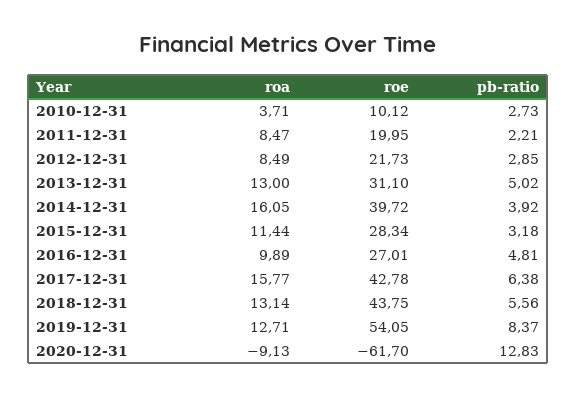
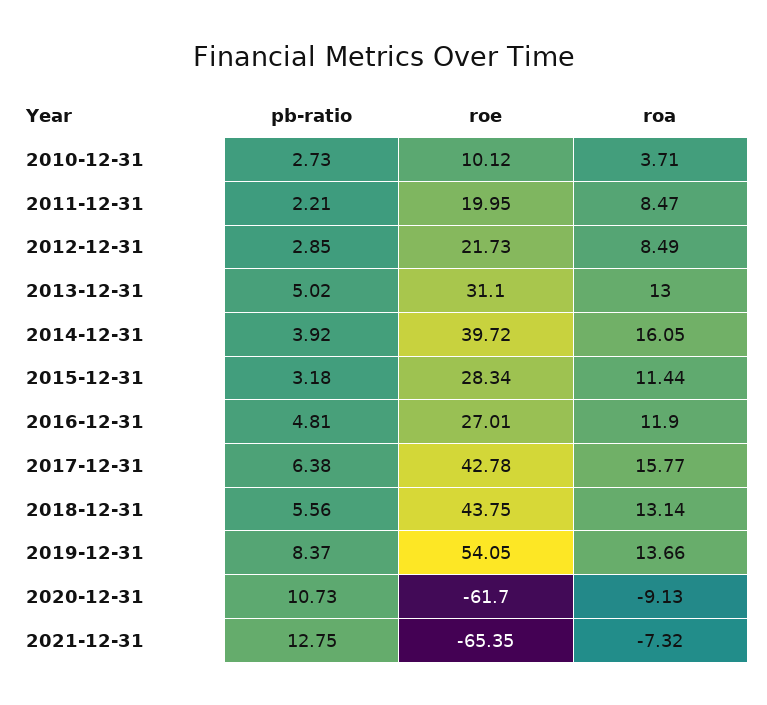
roa, 2016-12-31: 9.89 -> 11.9
roa, 2019-12-31: 12.71 -> 13.66
pb-ratio, 2020-12-31: 12.83 -> 10.73
pb-ratio, 2021-12-31: none -> 12.75
roe, 2021-12-31: none -> -65.35
roa, 2021-12-31: none -> -7.32

